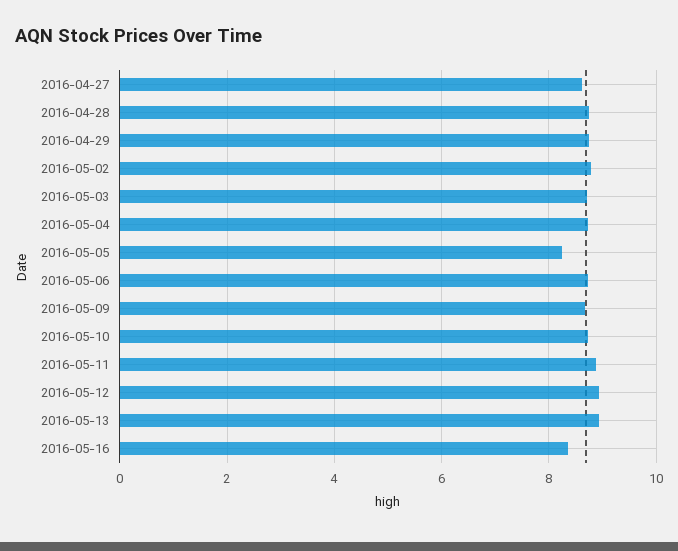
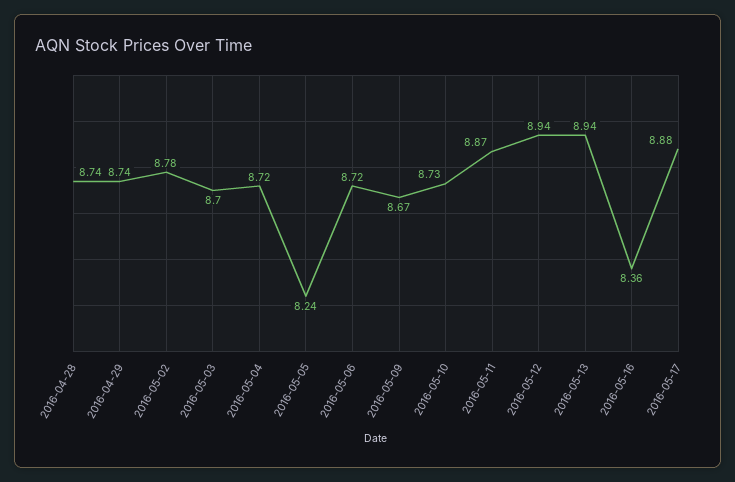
2016-04-27: 8.6 -> none
2016-05-17: none -> 8.88

